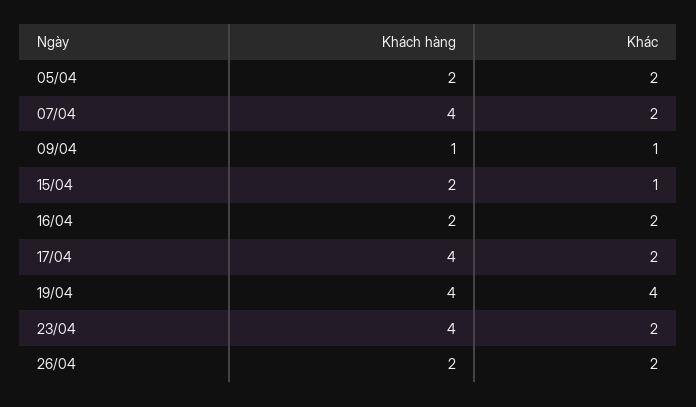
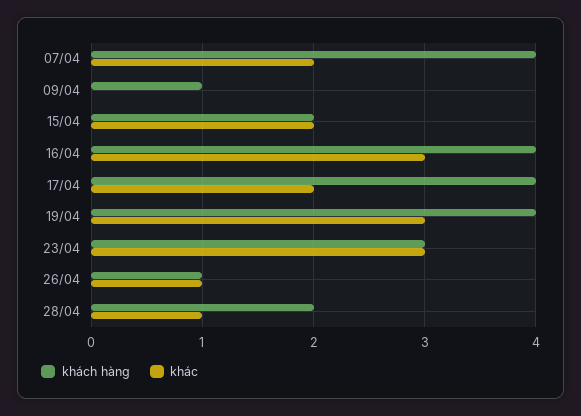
Khách hàng, 05/04: 2 -> none
Khác, 05/04: 2 -> none
Khác, 09/04: 1 -> 0
Khác, 15/04: 1 -> 2
Khách hàng, 16/04: 2 -> 4
Khác, 16/04: 2 -> 3
Khác, 19/04: 4 -> 3
Khách hàng, 23/04: 4 -> 3
Khác, 23/04: 2 -> 3
Khách hàng, 26/04: 2 -> 1
Khác, 26/04: 2 -> 1
Khách hàng, 28/04: none -> 2
Khác, 28/04: none -> 1

